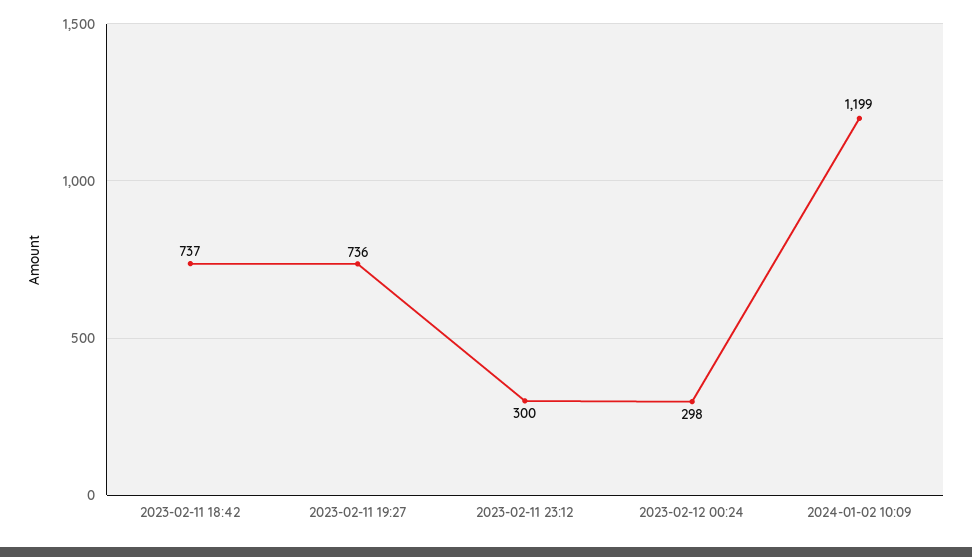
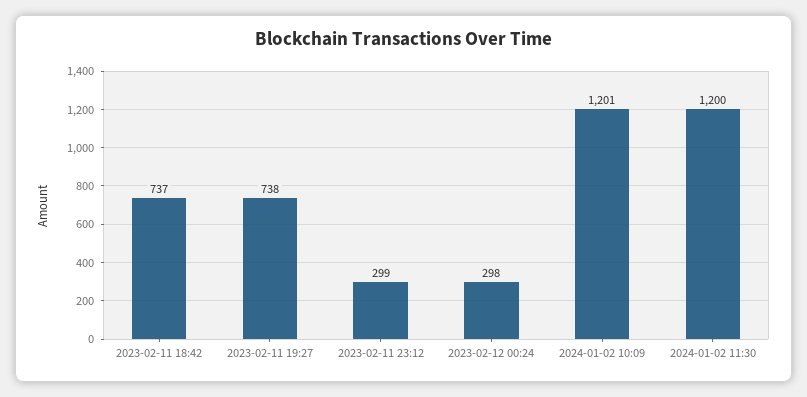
2023-02-11 19:27: 736 -> 738
2023-02-11 23:12: 300 -> 299
2024-01-02 10:09: 1199 -> 1201
2024-01-02 11:30: none -> 1200

